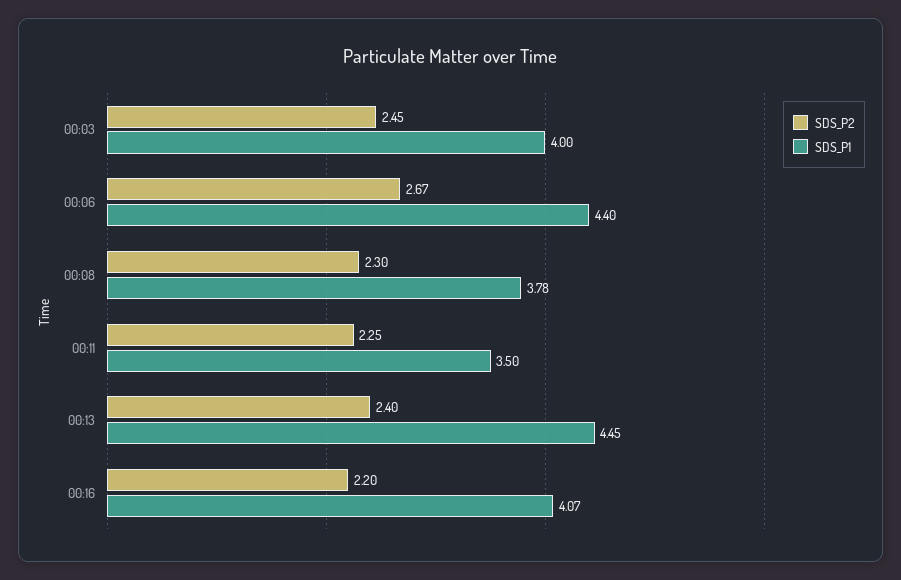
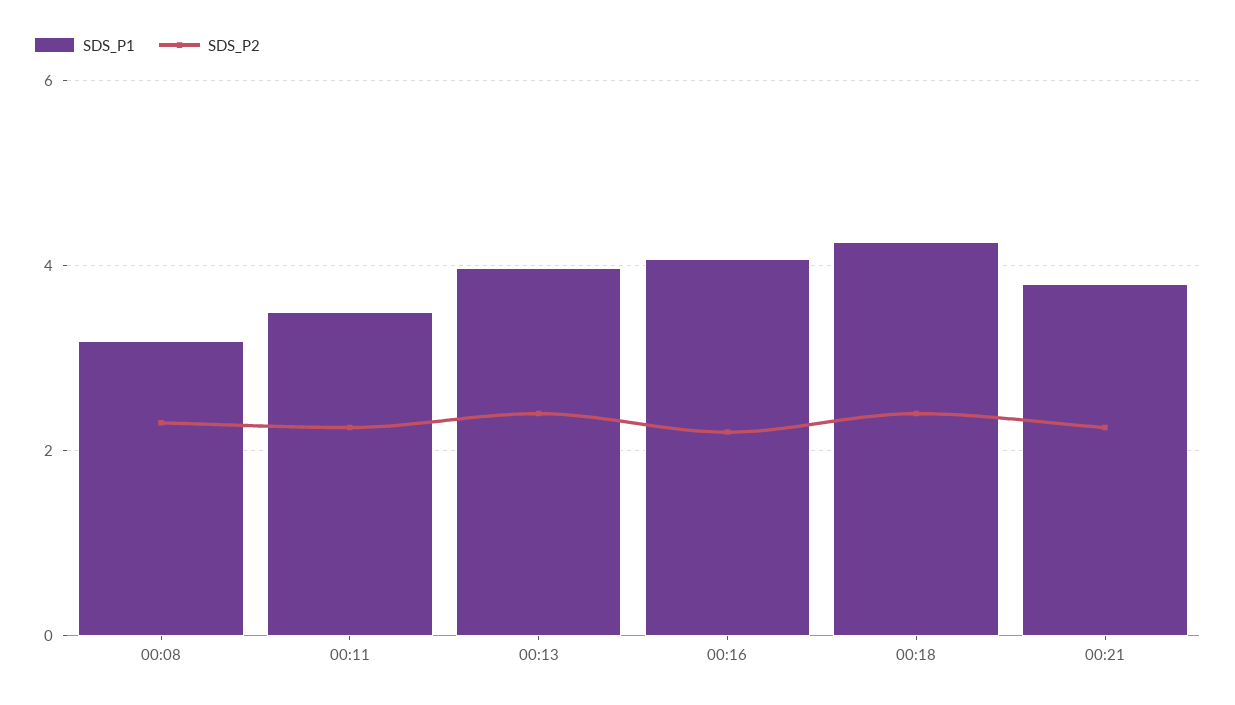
SDS_P2, 00:03: 2.45 -> none
SDS_P1, 00:03: 4 -> none
SDS_P2, 00:06: 2.67 -> none
SDS_P1, 00:06: 4.4 -> none
SDS_P1, 00:08: 3.78 -> 3.2
SDS_P1, 00:13: 4.45 -> 4
SDS_P1, 00:18: none -> 4.2
SDS_P2, 00:18: none -> 2.4
SDS_P1, 00:21: none -> 3.8
SDS_P2, 00:21: none -> 2.2

